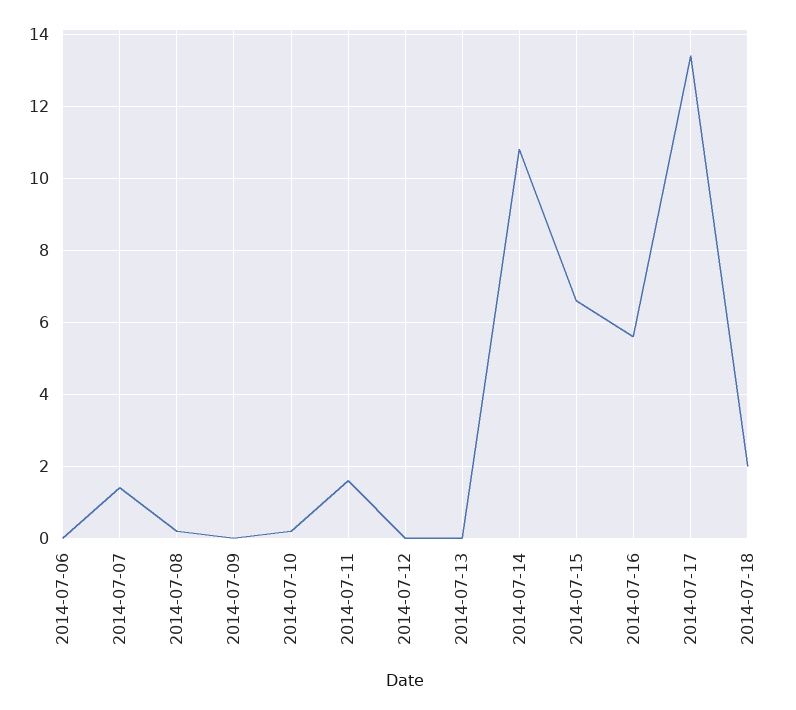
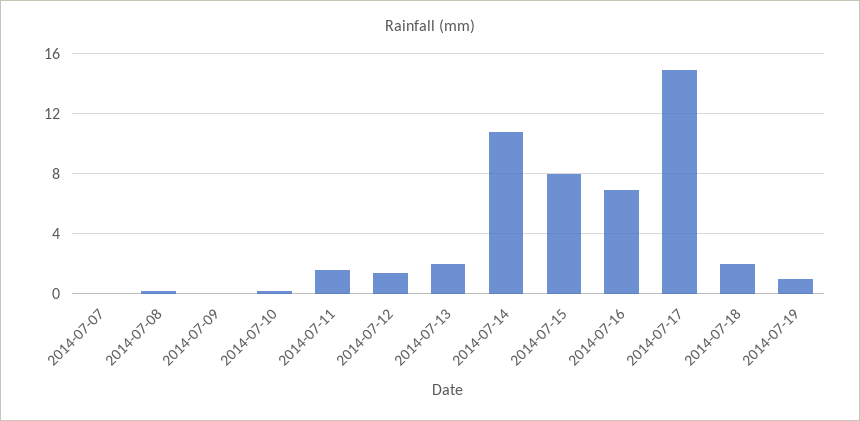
2014-07-06: 0 -> none
2014-07-07: 1.5 -> 0
2014-07-12: 0 -> 1.5
2014-07-13: 0 -> 2
2014-07-15: 6.5 -> 8
2014-07-16: 5.5 -> 7
2014-07-17: 13.5 -> 15
2014-07-19: none -> 1

